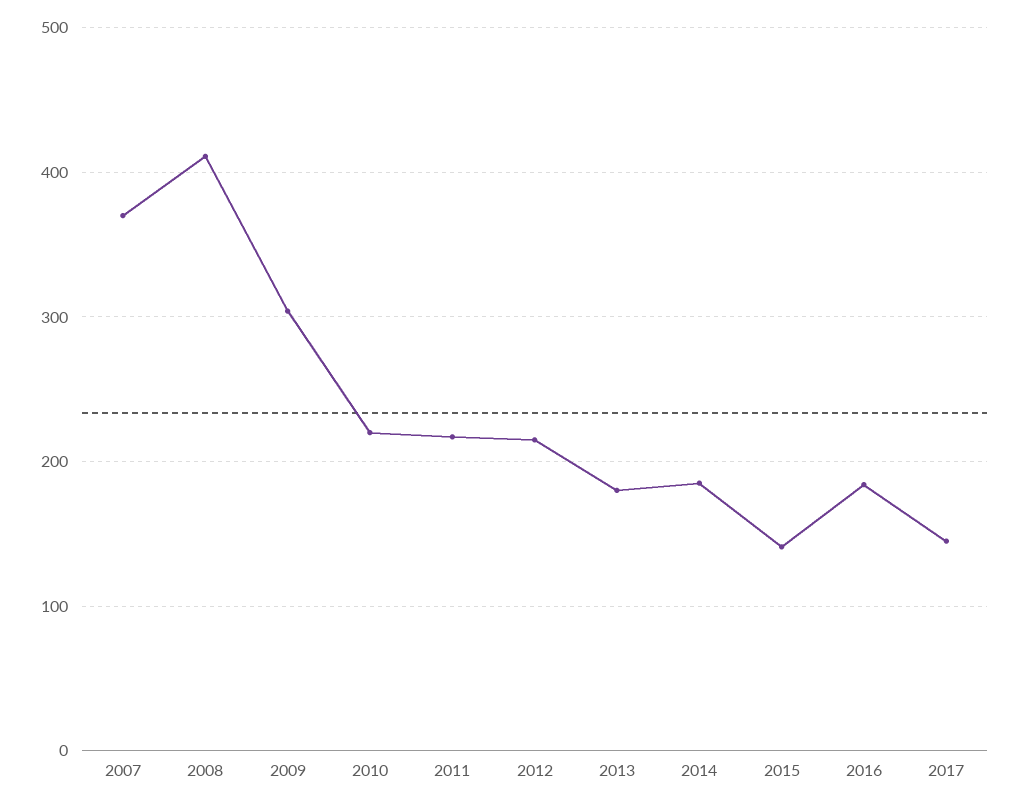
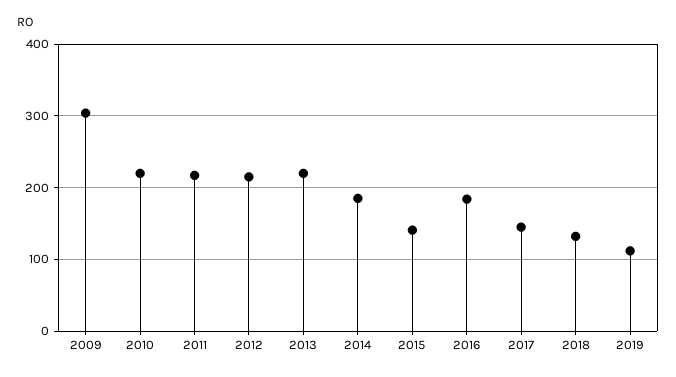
2007: 370 -> none
2008: 410 -> none
2013: 180 -> 220
2018: none -> 130
2019: none -> 110

